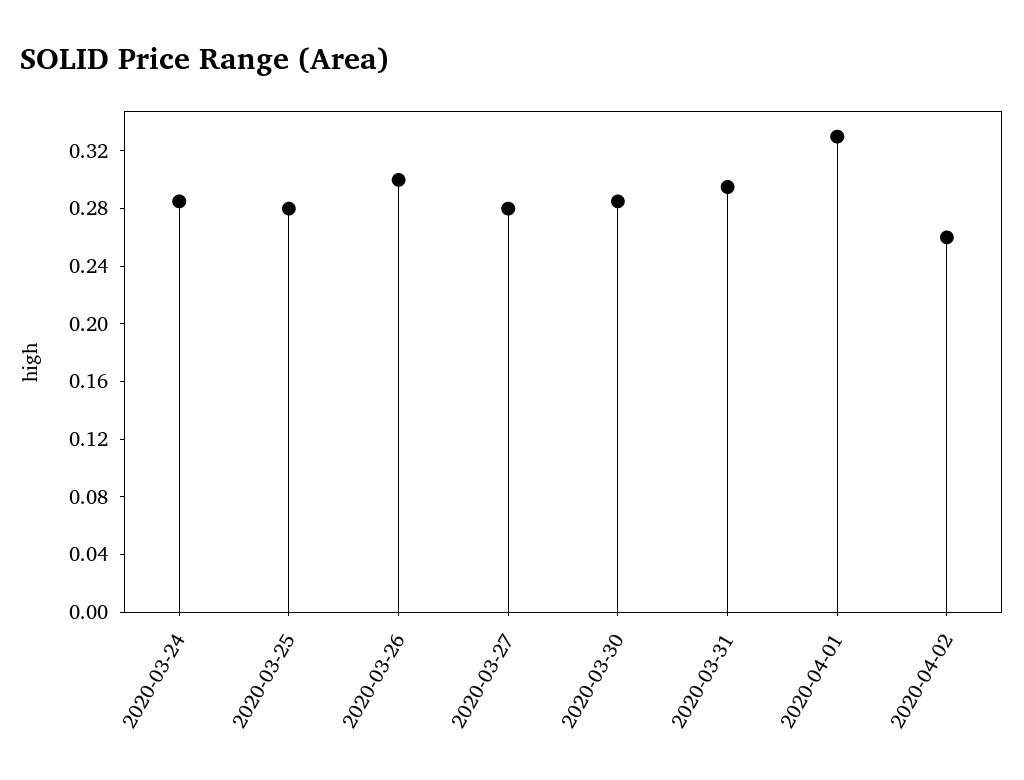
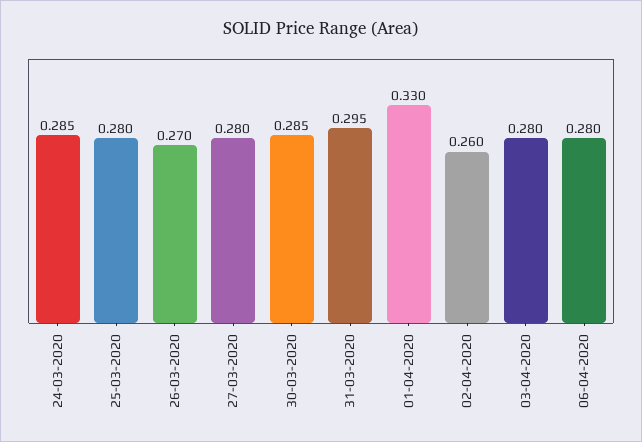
2020-03-26: 0.3 -> 0.27
03-04-2020: none -> 0.28
06-04-2020: none -> 0.28

